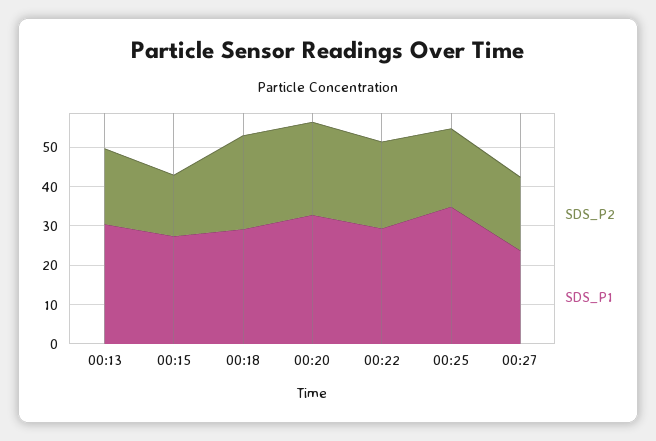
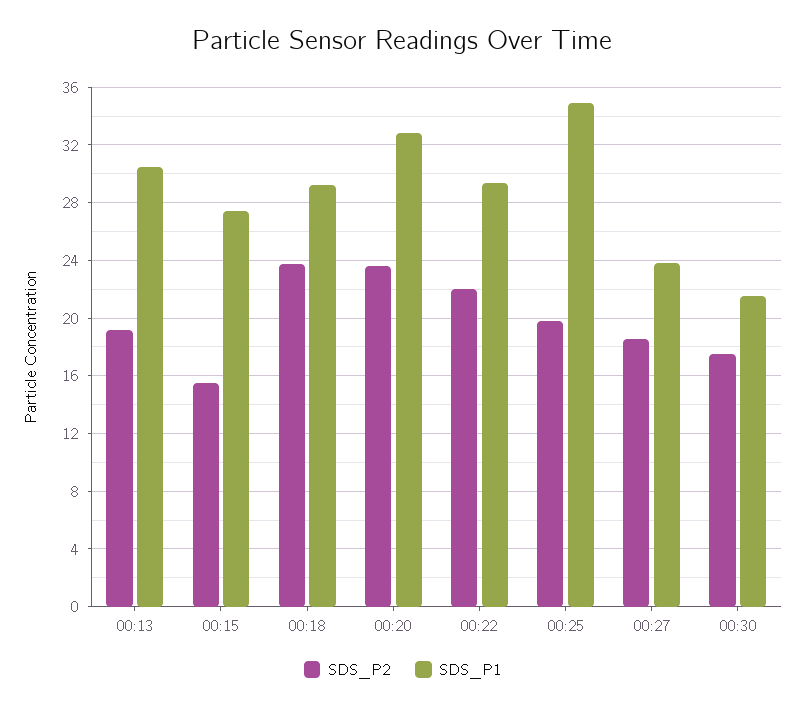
SDS_P2, 00:30: none -> 17.5
SDS_P1, 00:30: none -> 21.5

